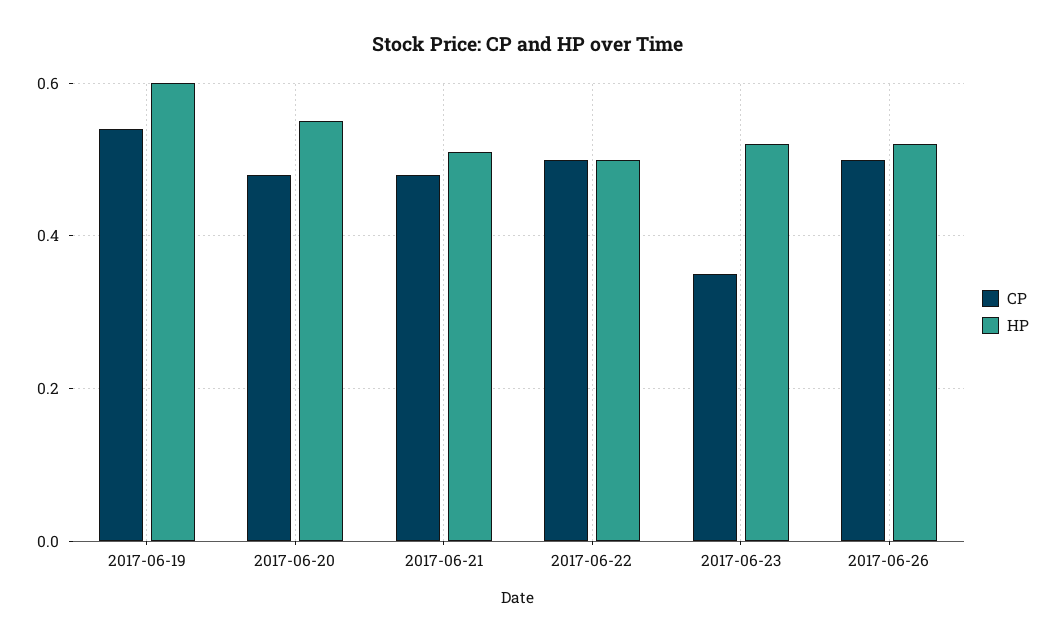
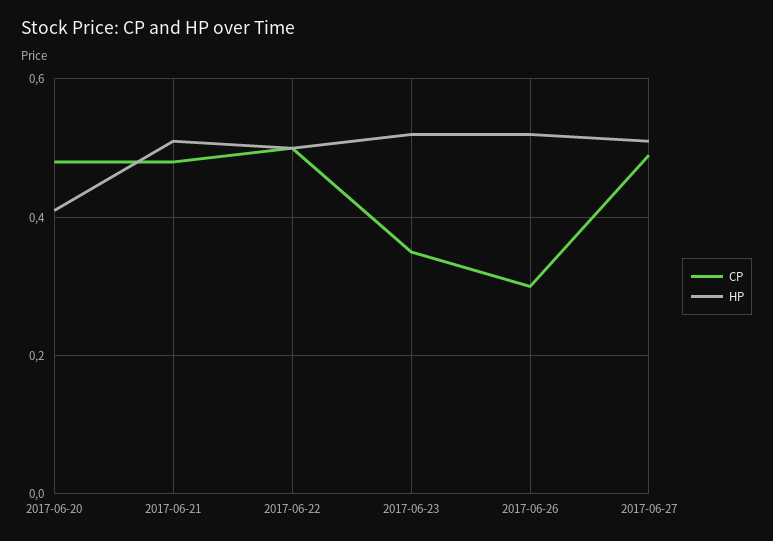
CP, 2017-06-19: 0.55 -> none
HP, 2017-06-19: 0.6 -> none
HP, 2017-06-20: 0.55 -> 0.4
CP, 2017-06-26: 0.5 -> 0.3
CP, 2017-06-27: none -> 0.5
HP, 2017-06-27: none -> 0.5

